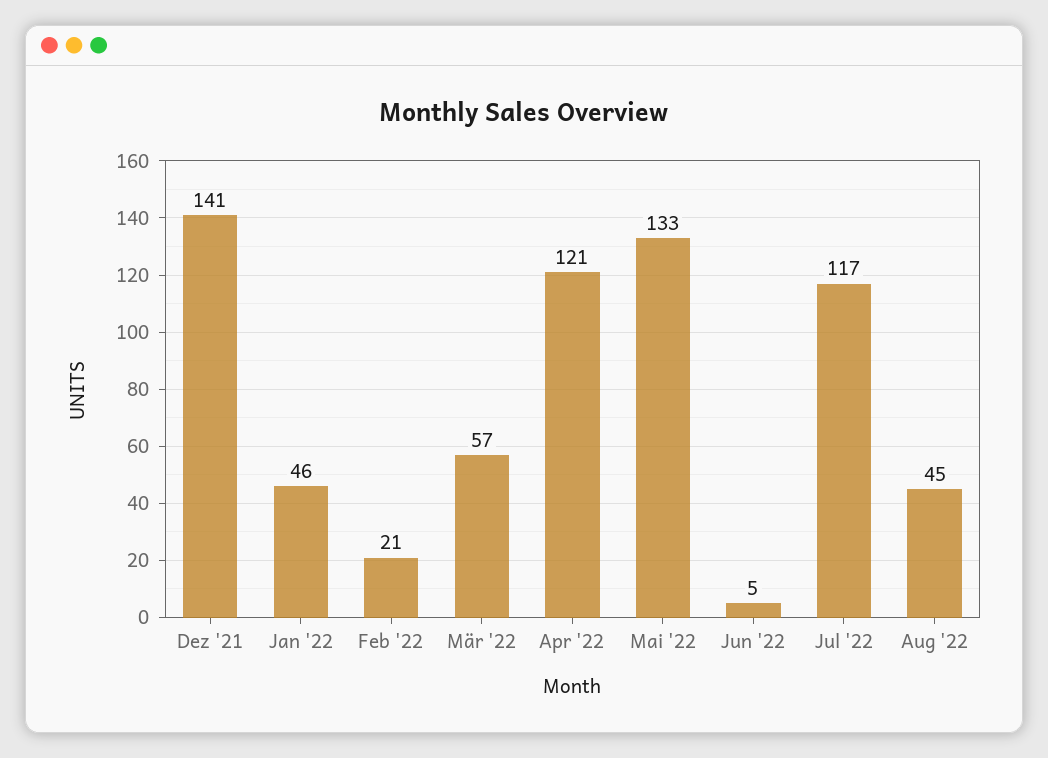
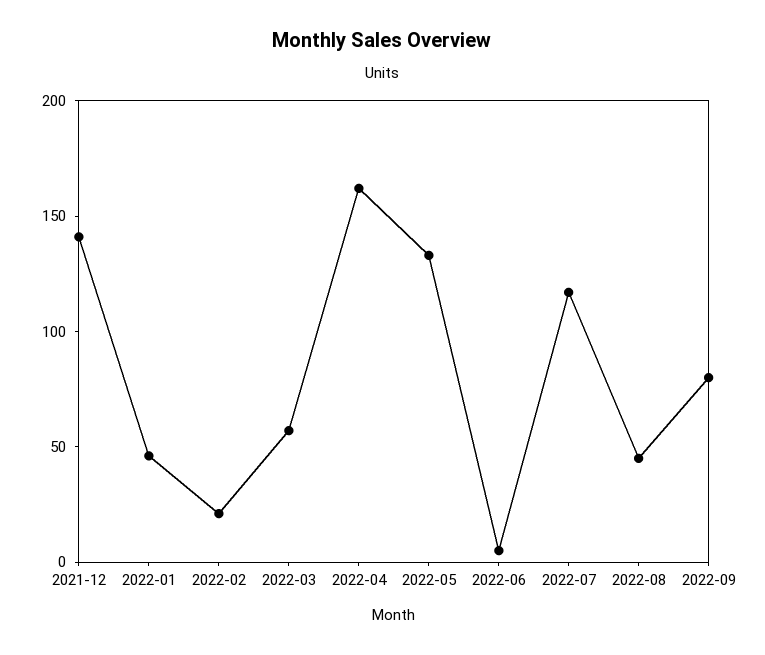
Apr '22: 121 -> 160
2022-09: none -> 80

